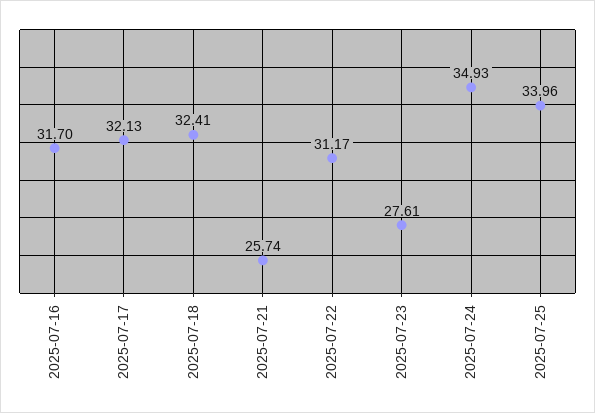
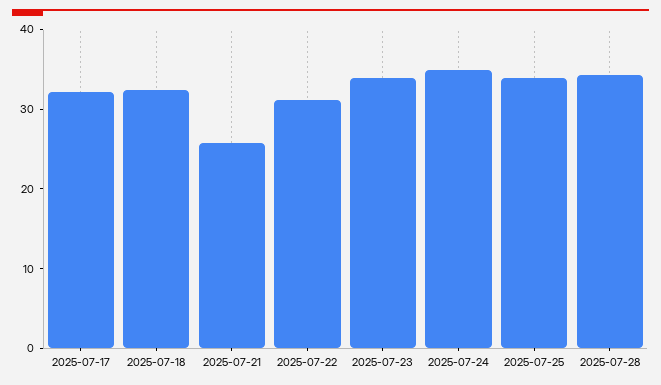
2025-07-16: 31.7 -> none
2025-07-23: 27.61 -> 34
2025-07-28: none -> 34

